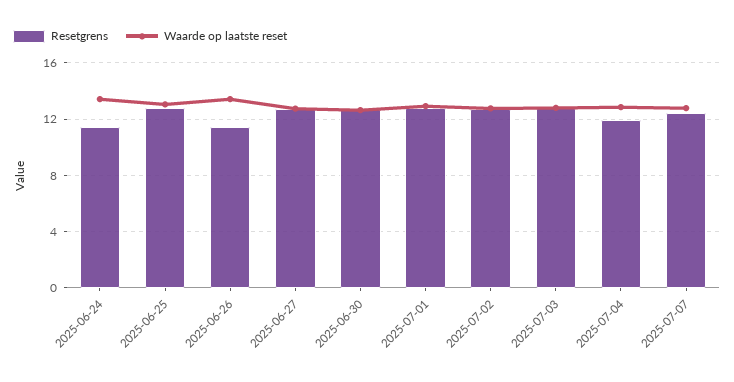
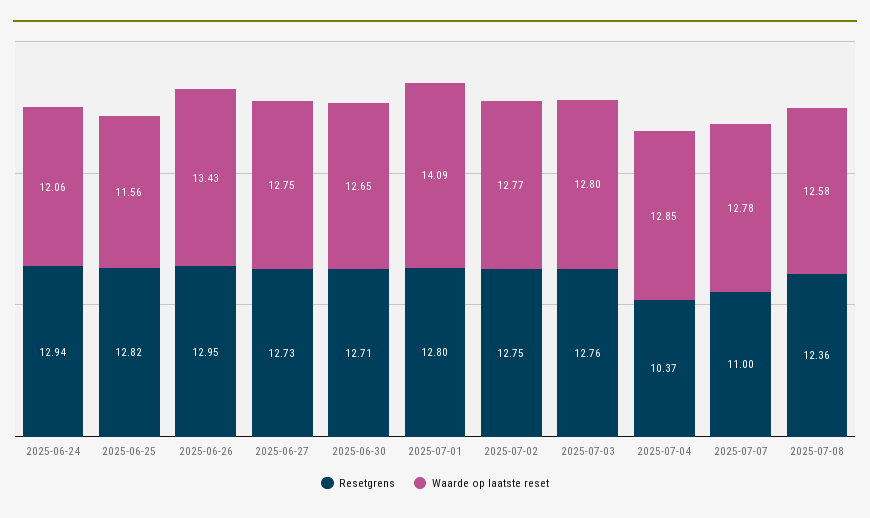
Resetgrens, 2025-06-24: 11.5 -> 12.94
Waarde op laatste reset, 2025-06-24: 13.5 -> 12.06
Waarde op laatste reset, 2025-06-25: 13 -> 11.56
Resetgrens, 2025-06-26: 11.5 -> 12.95
Waarde op laatste reset, 2025-07-01: 13 -> 14.09
Resetgrens, 2025-07-04: 12 -> 10.37
Resetgrens, 2025-07-07: 12.5 -> 11
Resetgrens, 2025-07-08: none -> 12.36
Waarde op laatste reset, 2025-07-08: none -> 12.58

